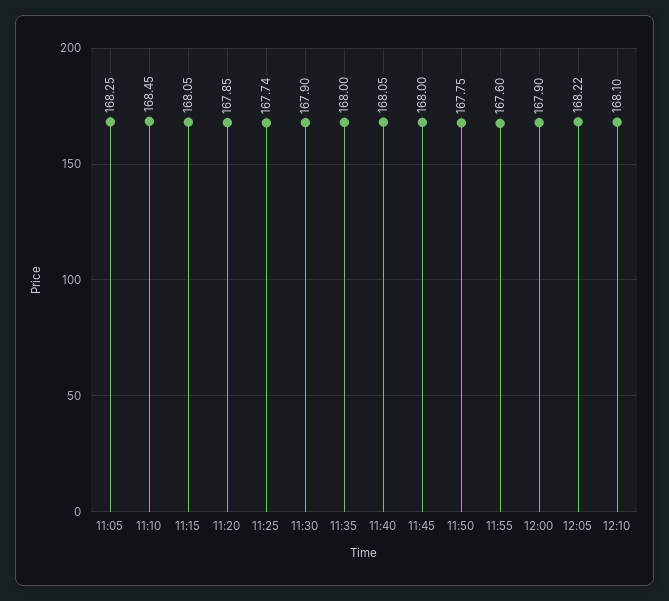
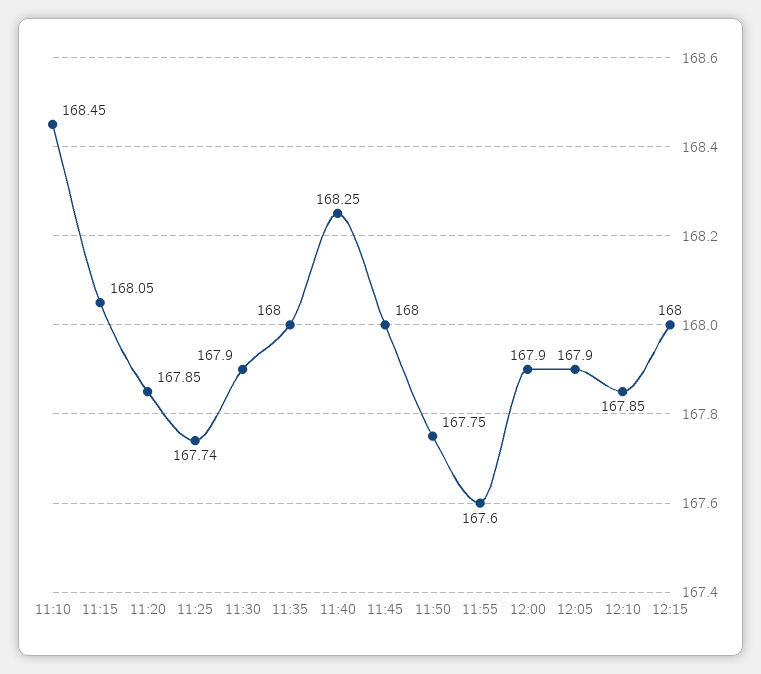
11:05: 168.25 -> none
11:40: 168.05 -> 168.25
12:05: 168.22 -> 167.9
12:10: 168.1 -> 167.85
12:15: none -> 168

